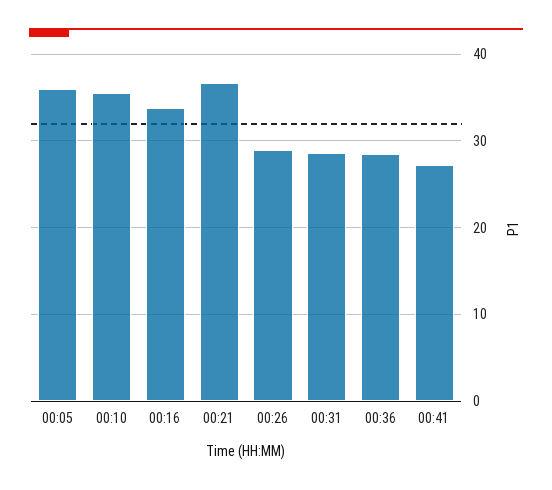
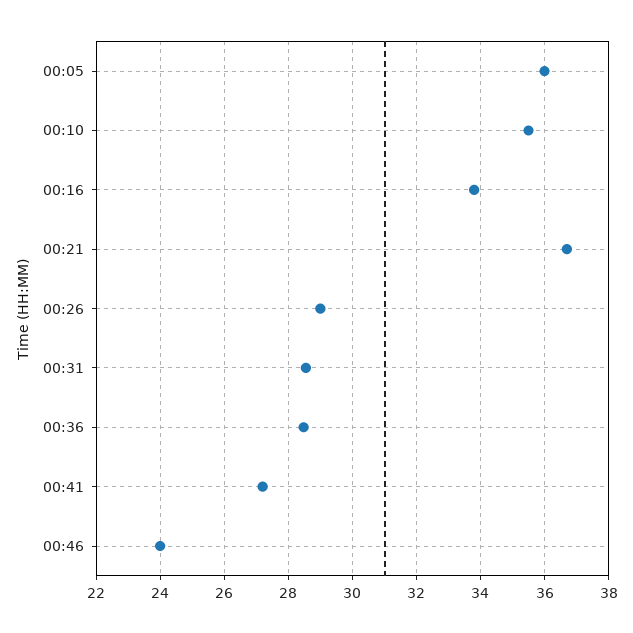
00:46: none -> 24

